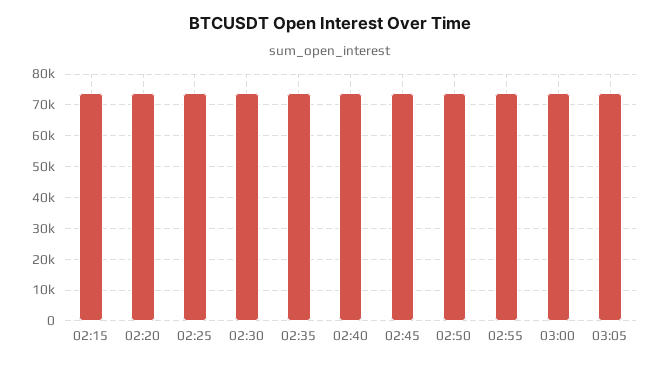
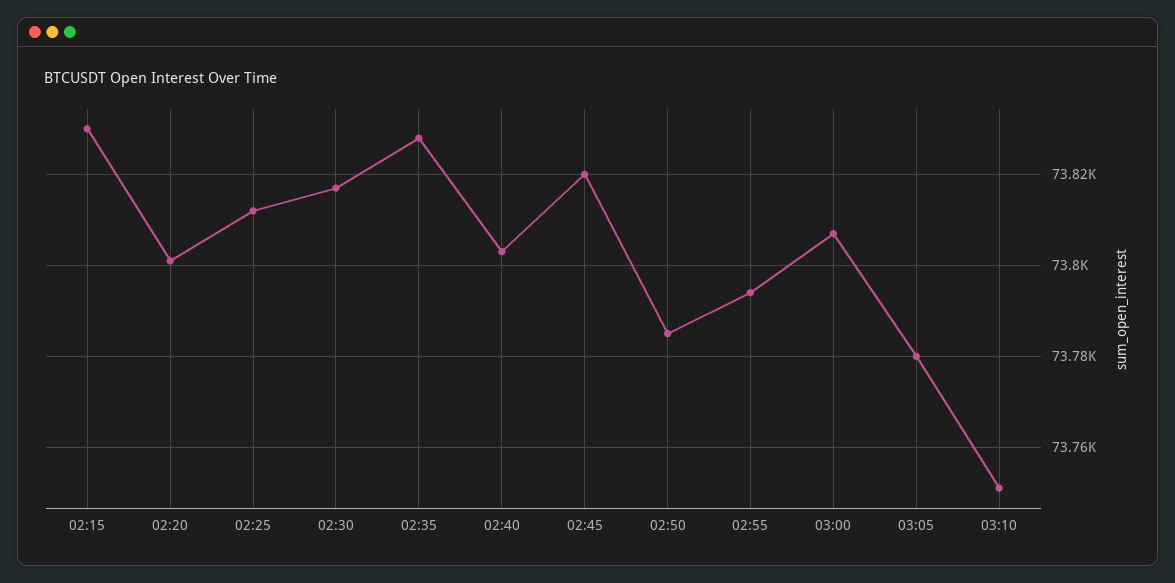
03:10: none -> 73750

